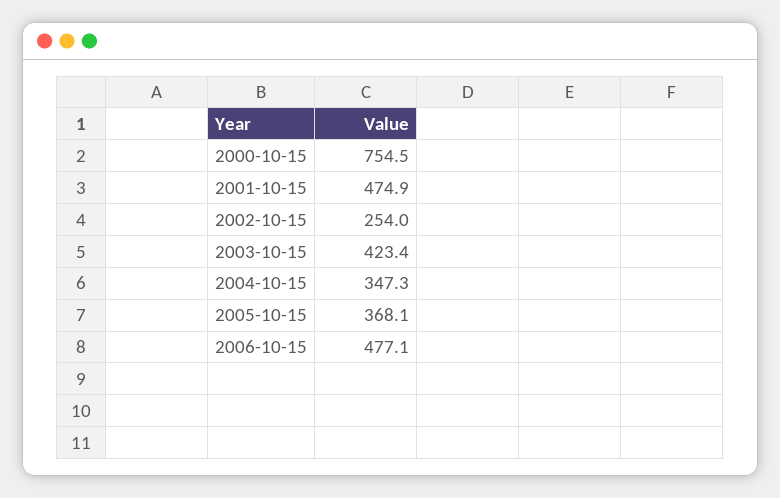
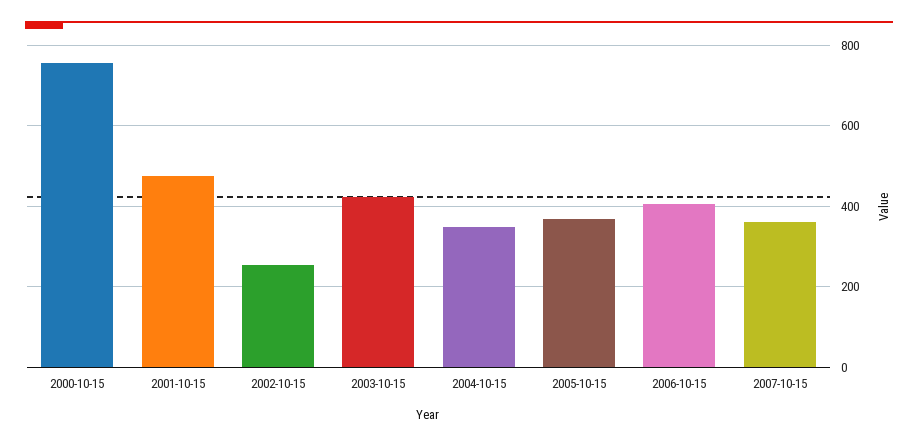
2006-10-15: 477.1 -> 400
2007-10-15: none -> 360

